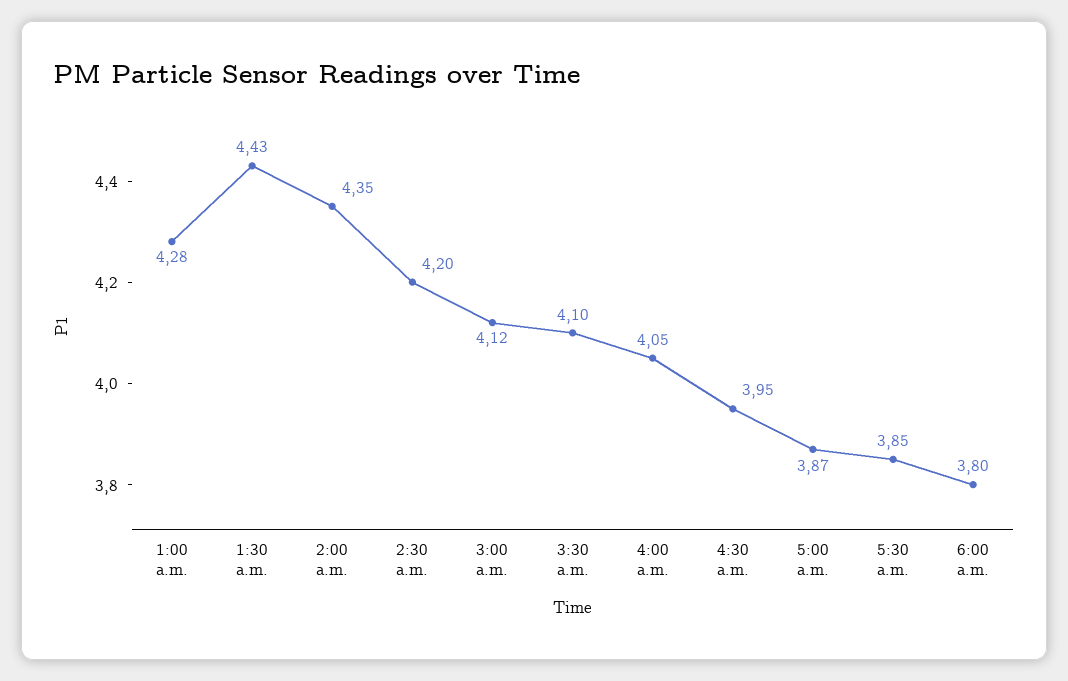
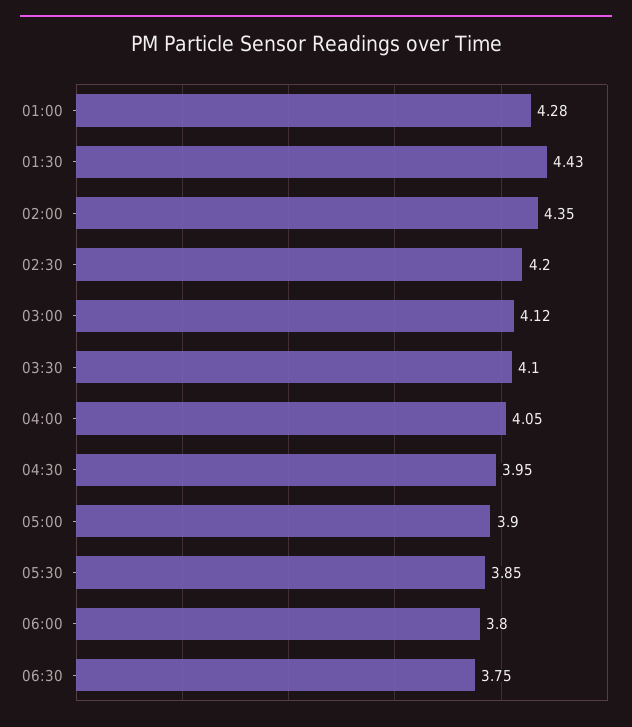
5:00 a.m.: 3.87 -> 3.9
06:30: none -> 3.75

